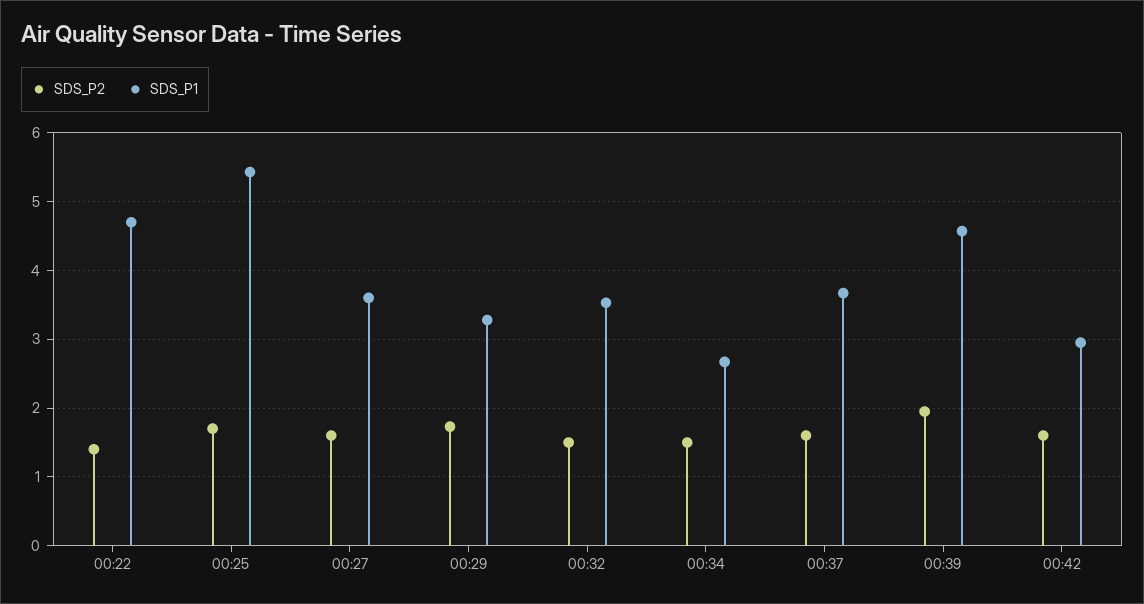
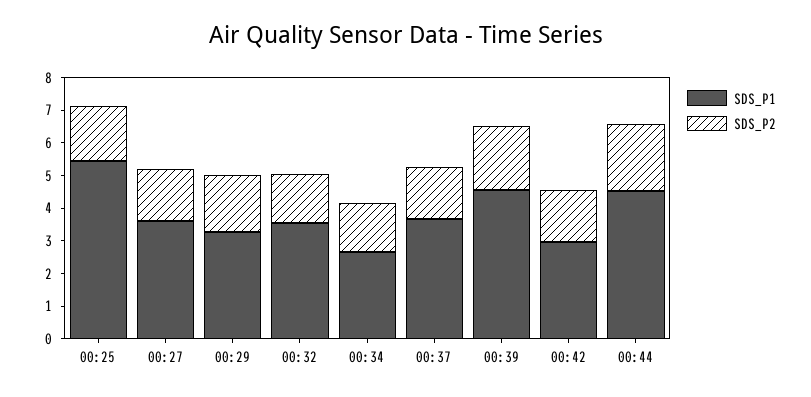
SDS_P2, 00:22: 1.4 -> none
SDS_P1, 00:22: 4.7 -> none
SDS_P1, 00:44: none -> 4.5
SDS_P2, 00:44: none -> 2

